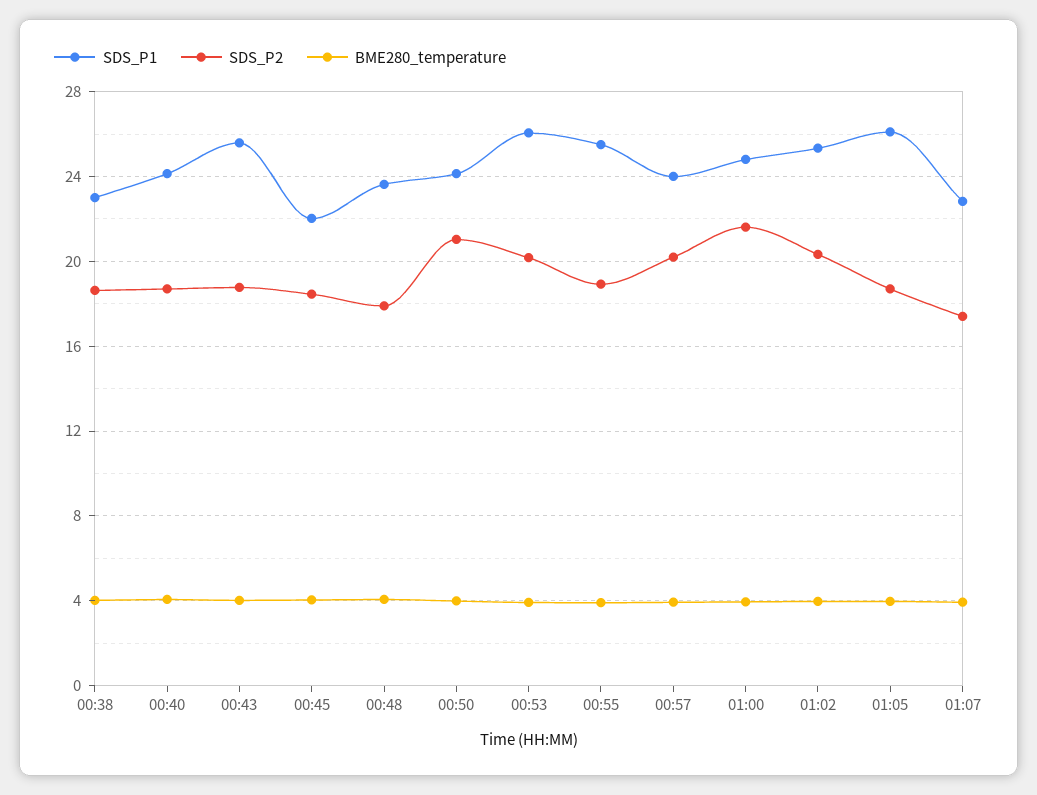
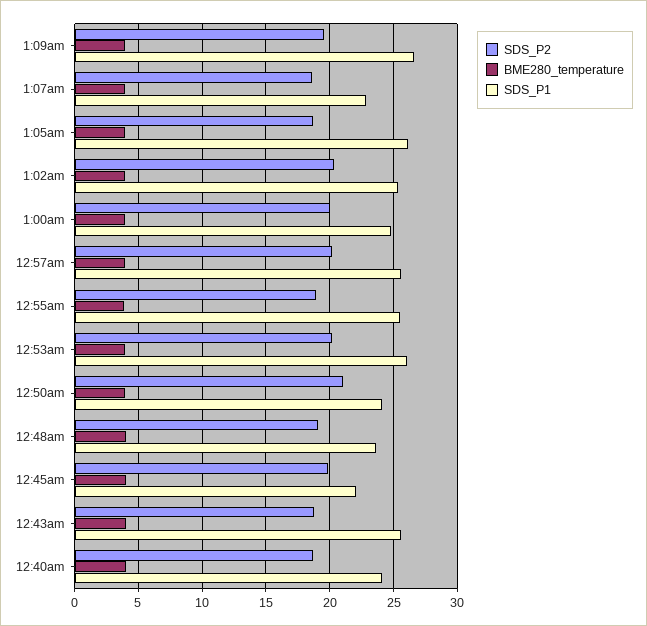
SDS_P1, 00:38: 23 -> none
SDS_P2, 00:38: 18.5 -> none
BME280_temperature, 00:38: 4 -> none
SDS_P2, 00:45: 18.5 -> 20
SDS_P2, 00:48: 18 -> 19
SDS_P1, 00:57: 24 -> 25.5
SDS_P2, 01:00: 21.5 -> 20
SDS_P2, 01:07: 17.5 -> 18.5
SDS_P2, 1:09am: none -> 19.5
BME280_temperature, 1:09am: none -> 4
SDS_P1, 1:09am: none -> 26.5

